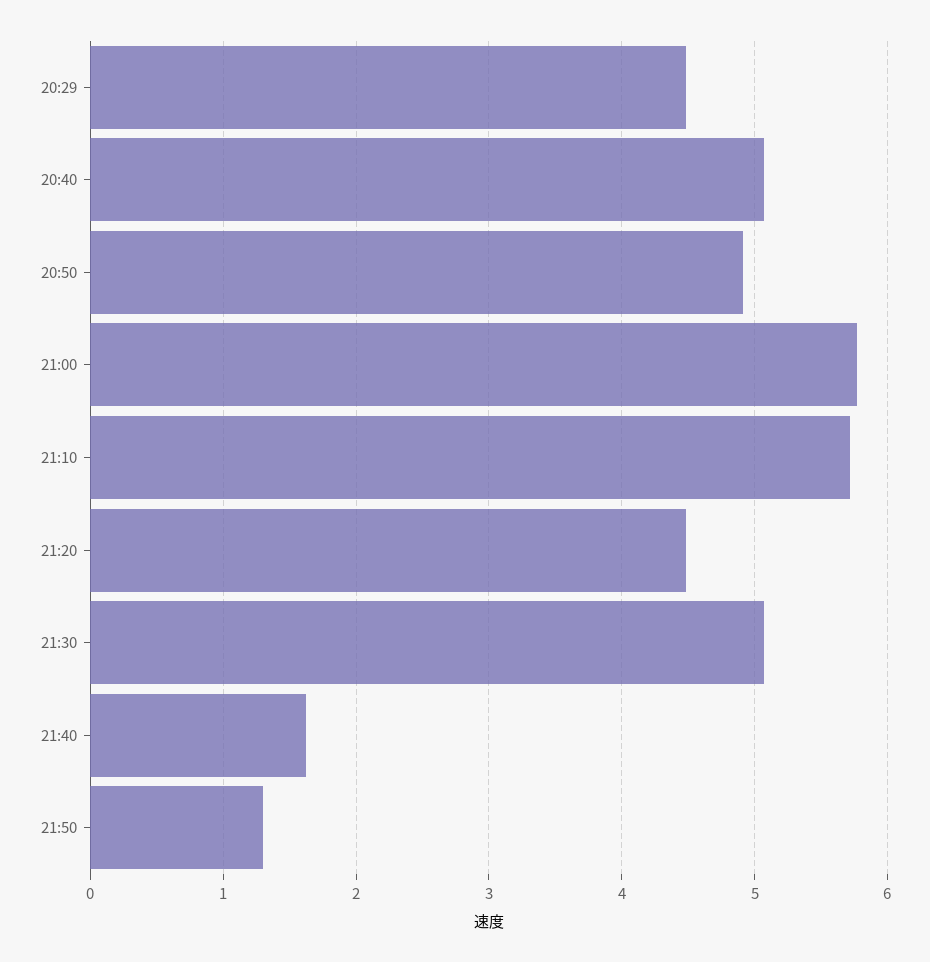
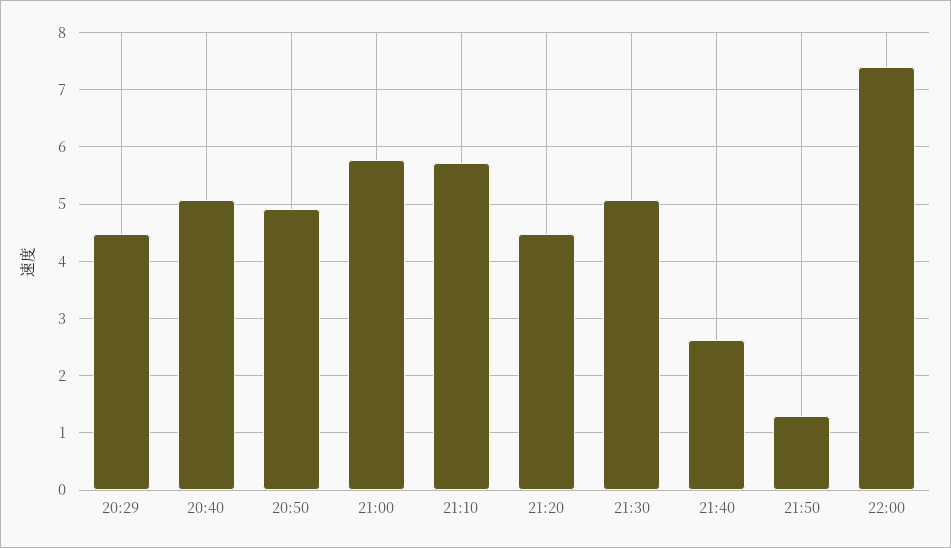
21:40: 1.6 -> 2.6
22:00: none -> 7.4

